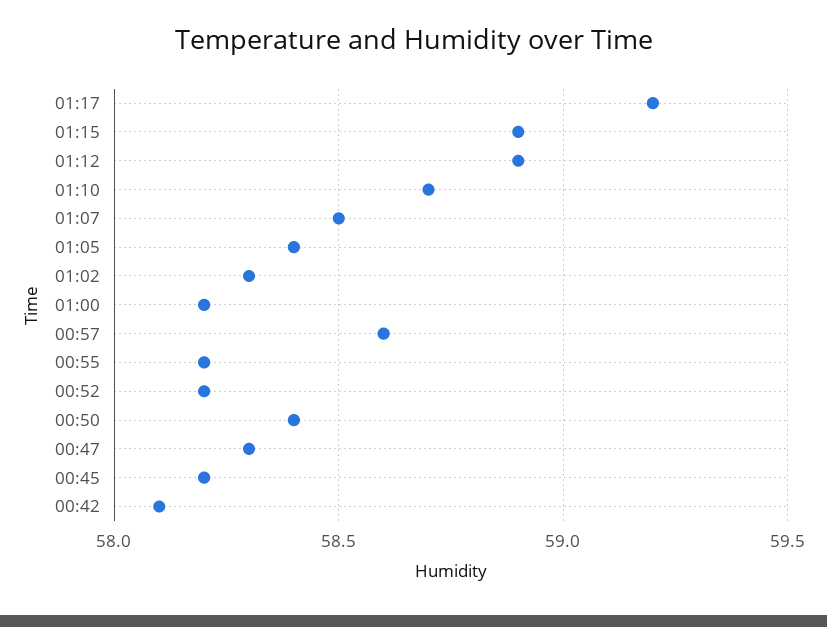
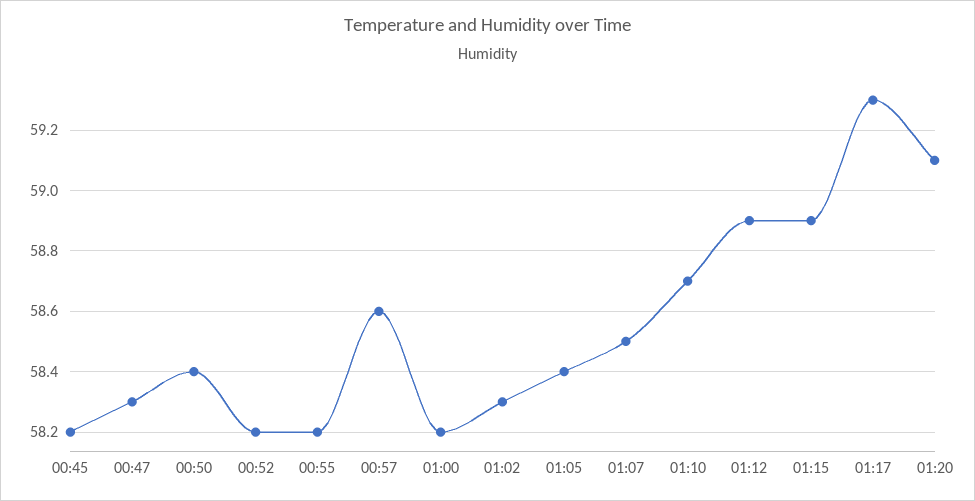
01:17: 59.2 -> 59.3
00:42: 58.1 -> none
01:20: none -> 59.1

